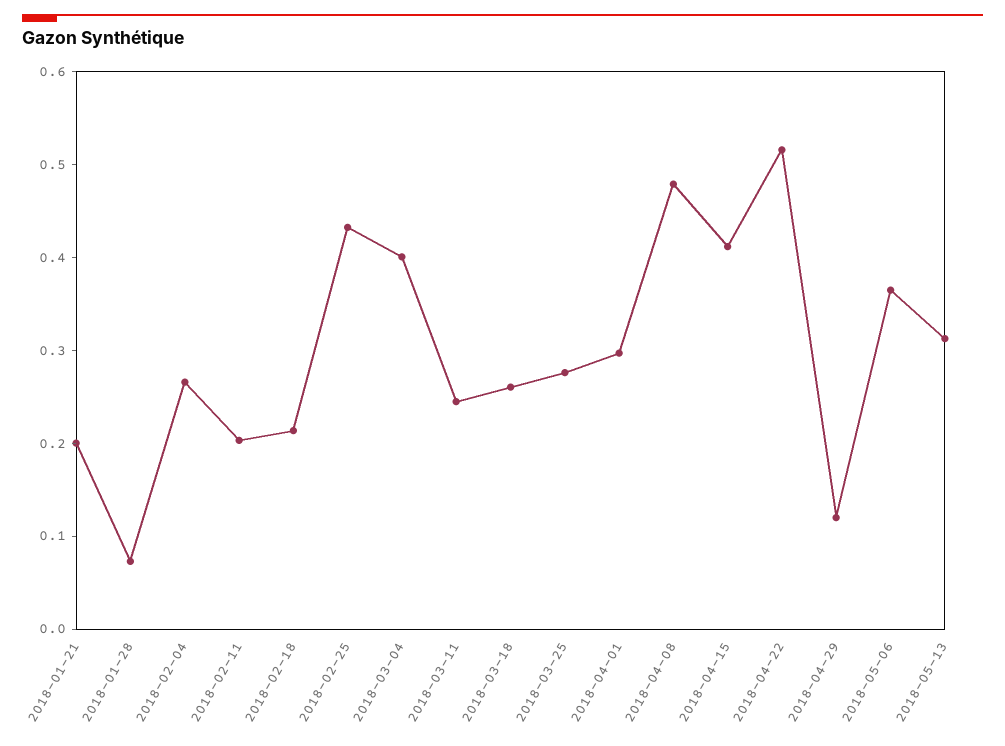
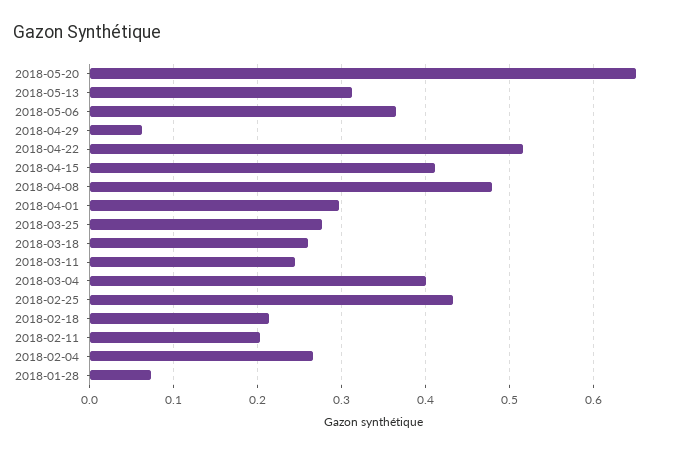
2018-01-21: 0.2 -> none
2018-04-29: 0.12 -> 0.06
2018-05-20: none -> 0.65

